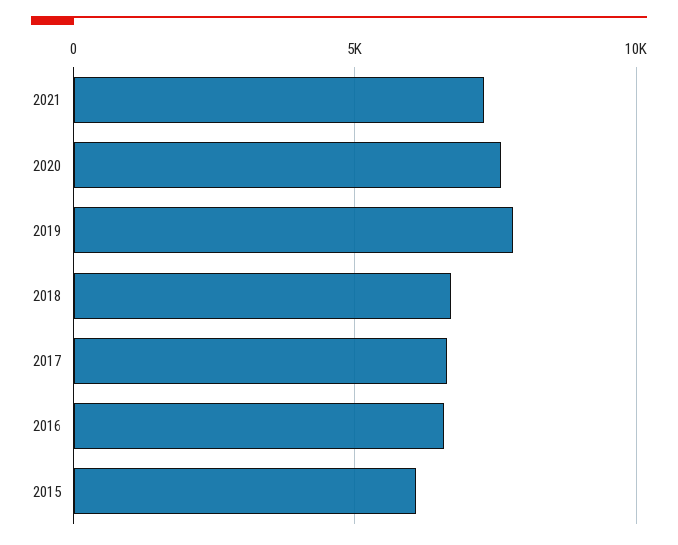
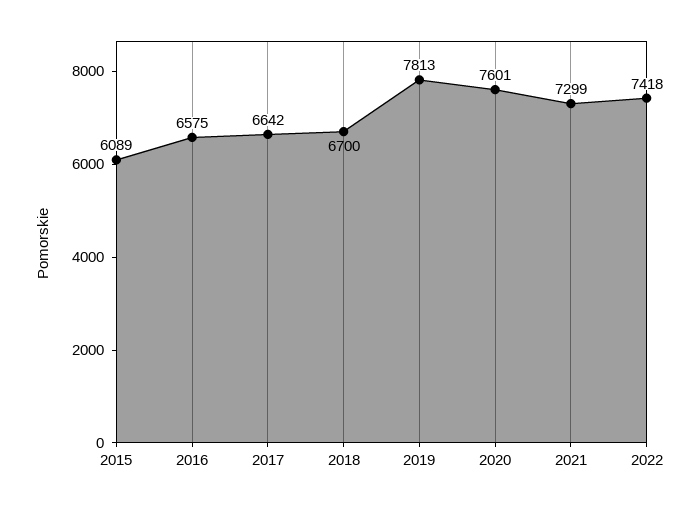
2022: none -> 7418

